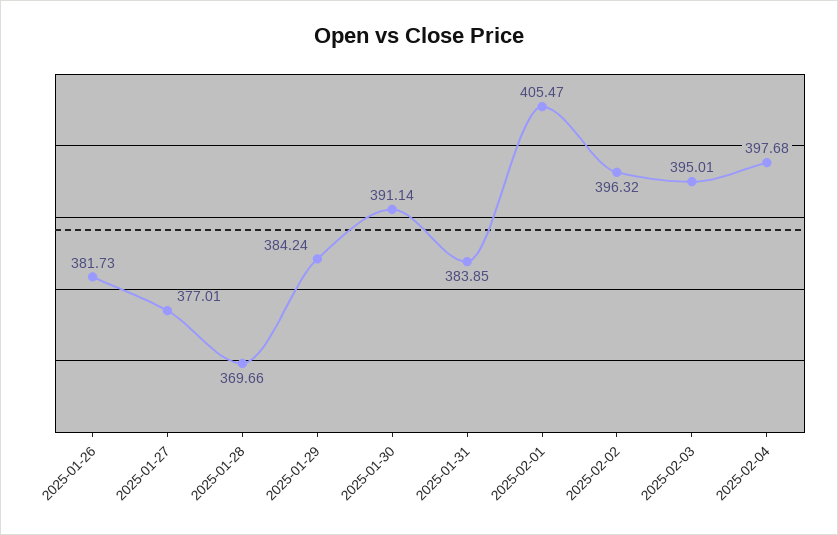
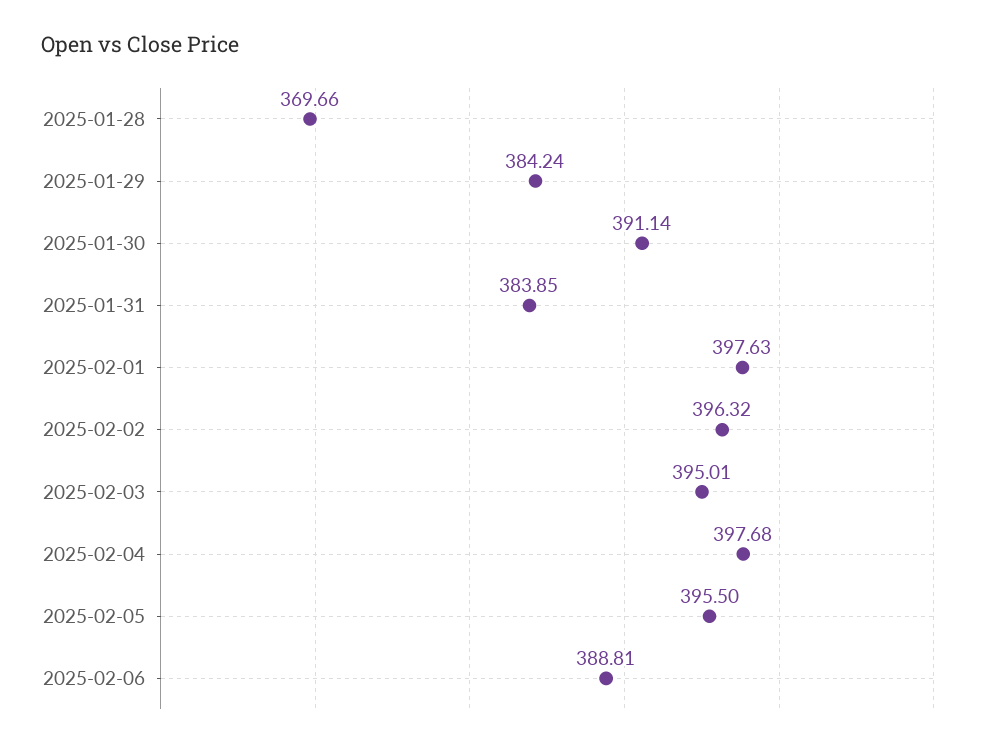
2025-01-26: 381.73 -> none
2025-01-27: 377.01 -> none
2025-02-01: 405.47 -> 397.63
2025-02-05: none -> 395.5
2025-02-06: none -> 388.81

